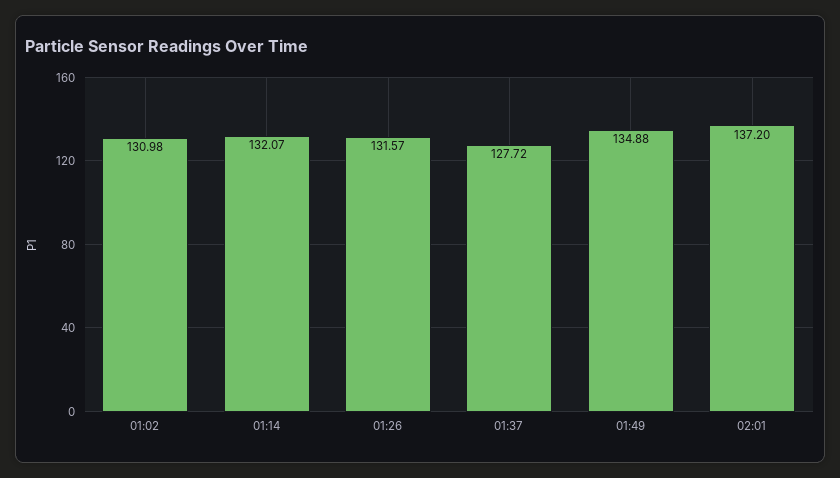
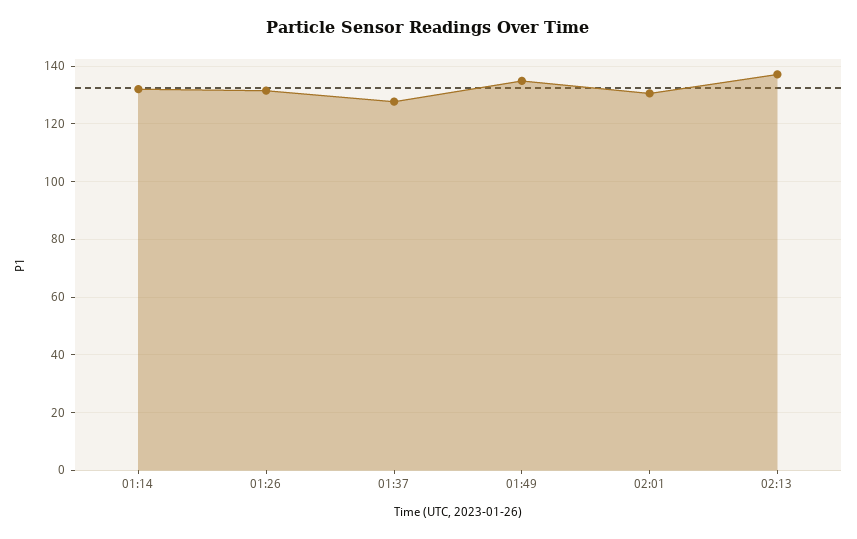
01:02: 130.98 -> none
02:01: 137.2 -> 130
02:13: none -> 137.5

